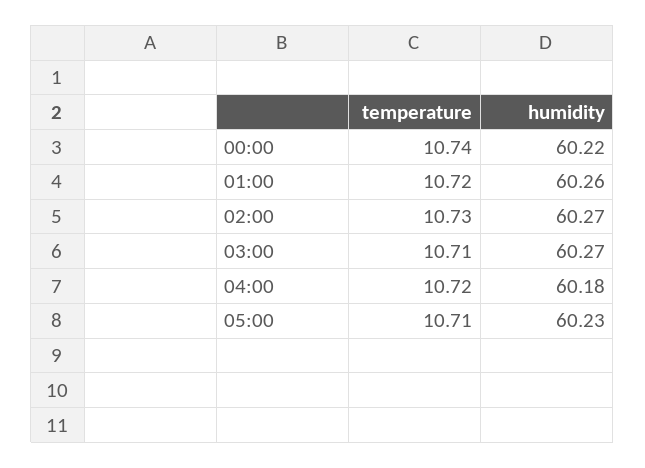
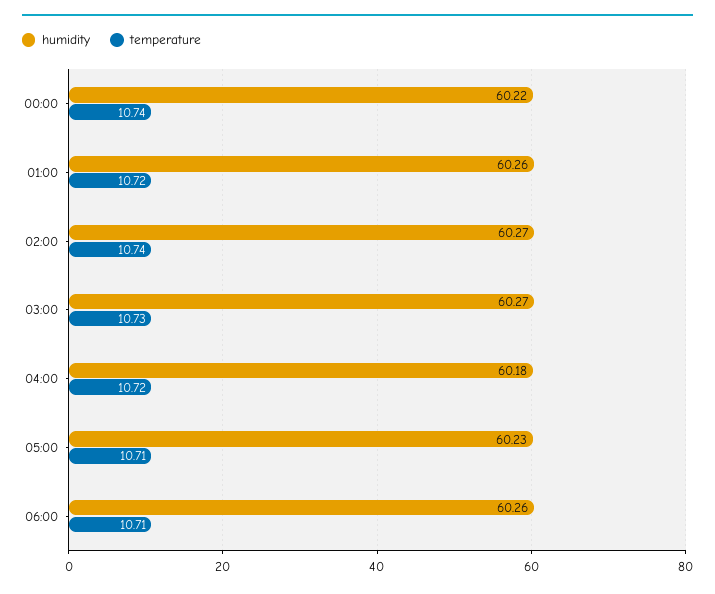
temperature, 02:00: 10.73 -> 10.74
temperature, 03:00: 10.71 -> 10.73
humidity, 06:00: none -> 60.26
temperature, 06:00: none -> 10.71

